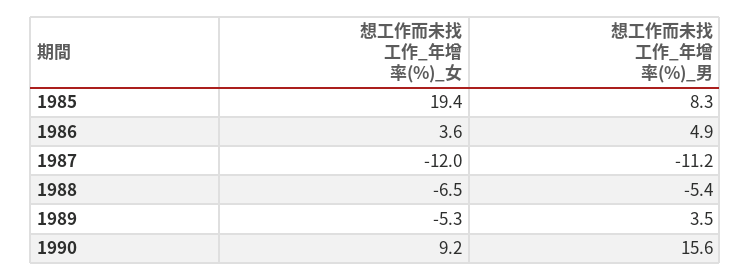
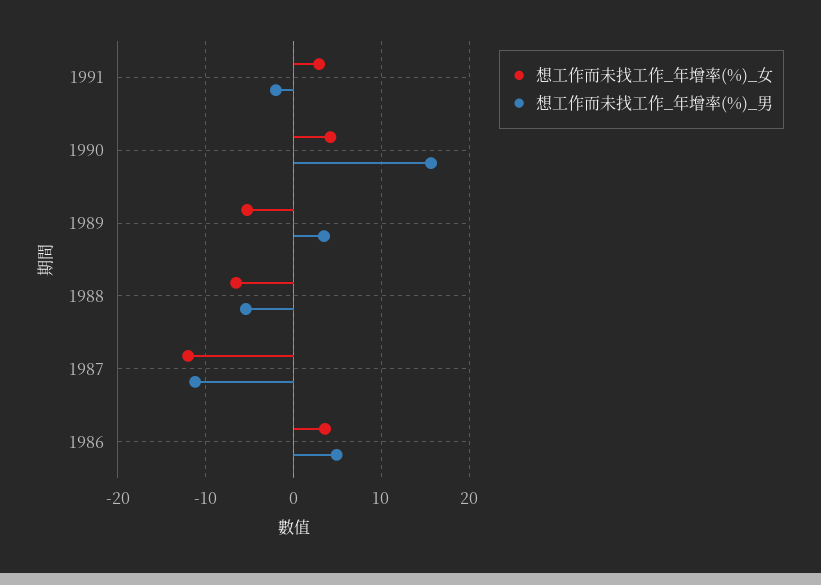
想工作而未找工作_年增率(%)_女, 1985: 19.4 -> none
想工作而未找工作_年增率(%)_男, 1985: 8.3 -> none
想工作而未找工作_年增率(%)_女, 1990: 9.2 -> 4
想工作而未找工作_年增率(%)_女, 1991: none -> 3
想工作而未找工作_年增率(%)_男, 1991: none -> -2

